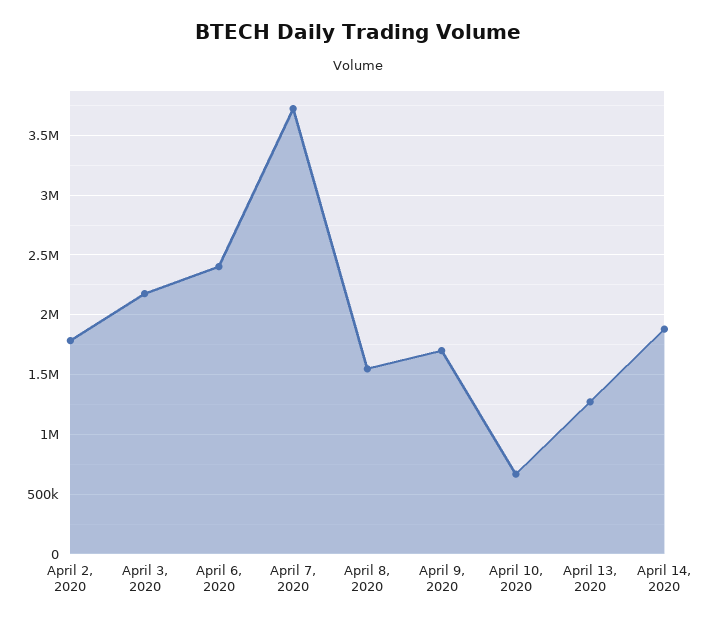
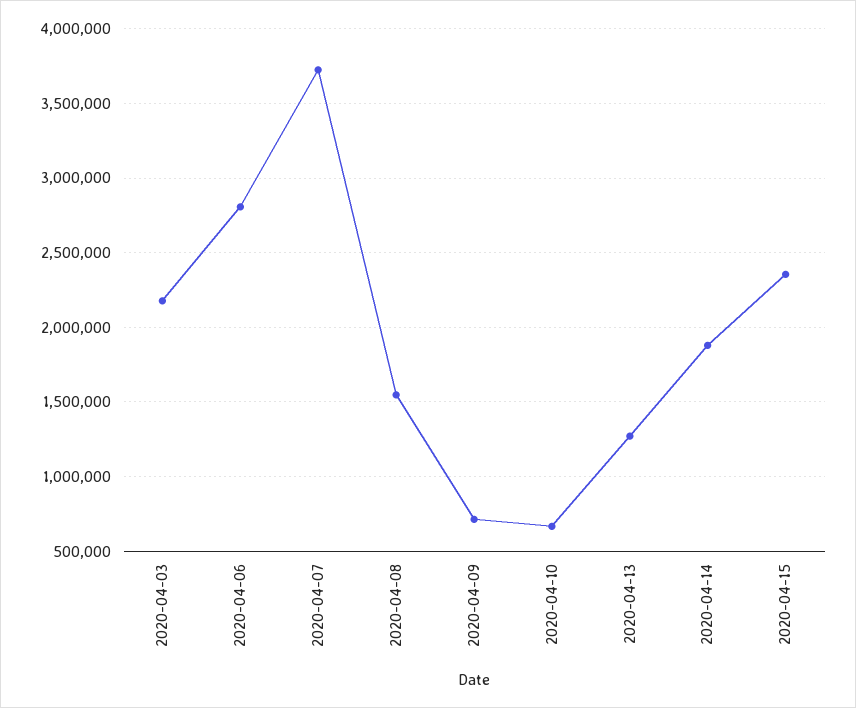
April 2, 2020: 1800000 -> none
April 6, 2020: 2400000 -> 2800000
April 9, 2020: 1700000 -> 700000
2020-04-15: none -> 2350000

